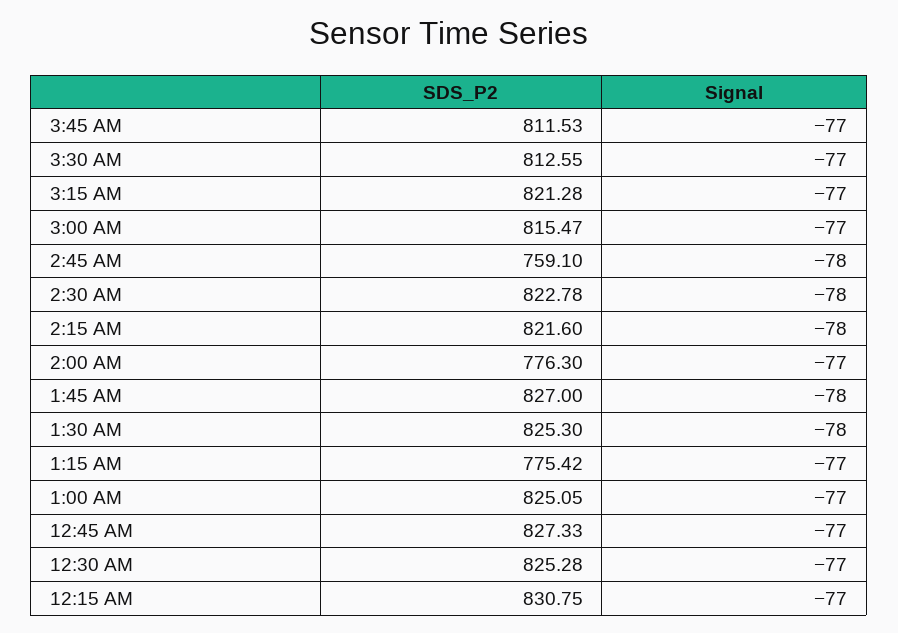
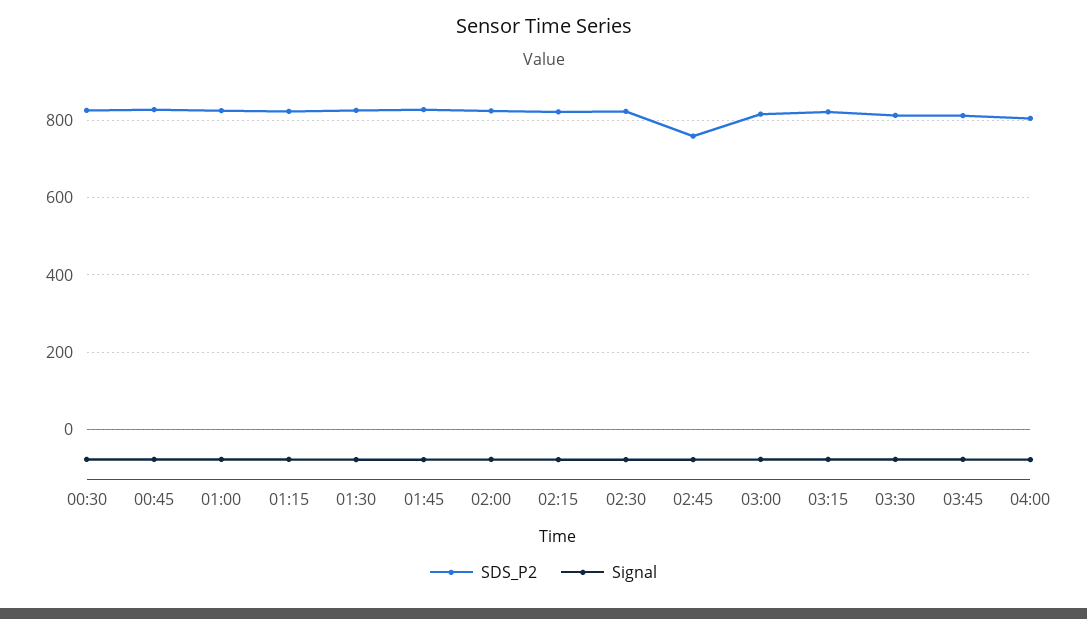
SDS_P2, 2:00 AM: 776.3 -> 820
SDS_P2, 1:15 AM: 775.42 -> 820
SDS_P2, 12:15 AM: 830.75 -> none
Signal, 12:15 AM: -77 -> none
SDS_P2, 04:00: none -> 800
Signal, 04:00: none -> -80

